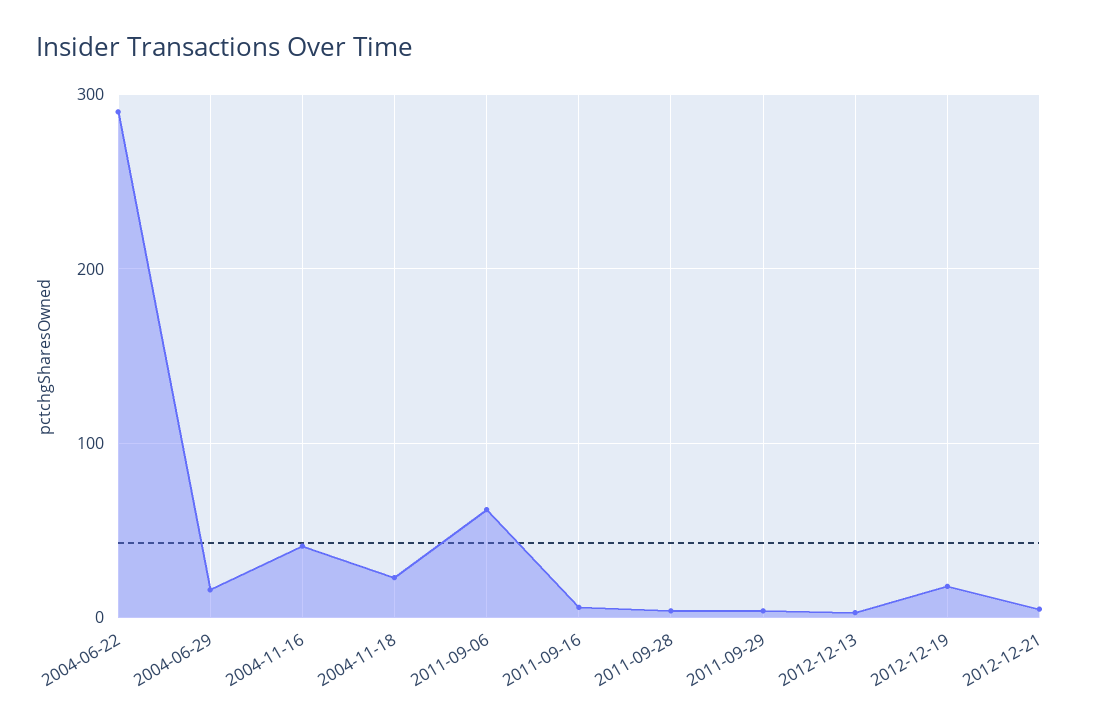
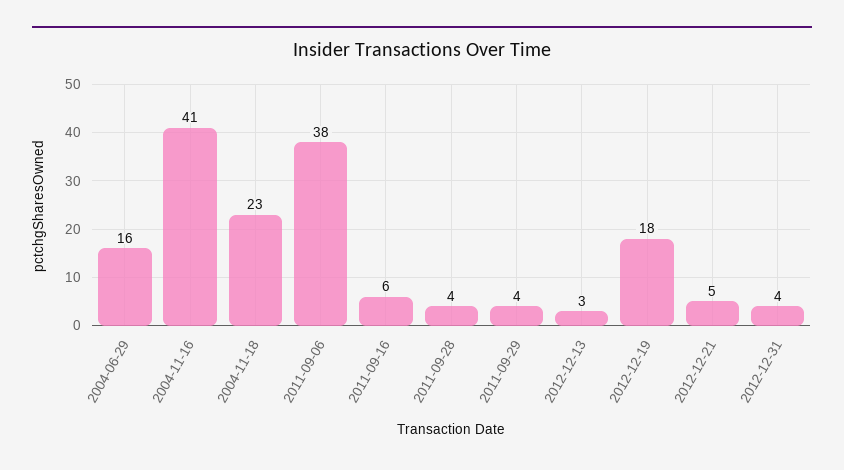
2004-06-22: 290 -> none
2011-09-06: 60 -> 38
2012-12-31: none -> 4

